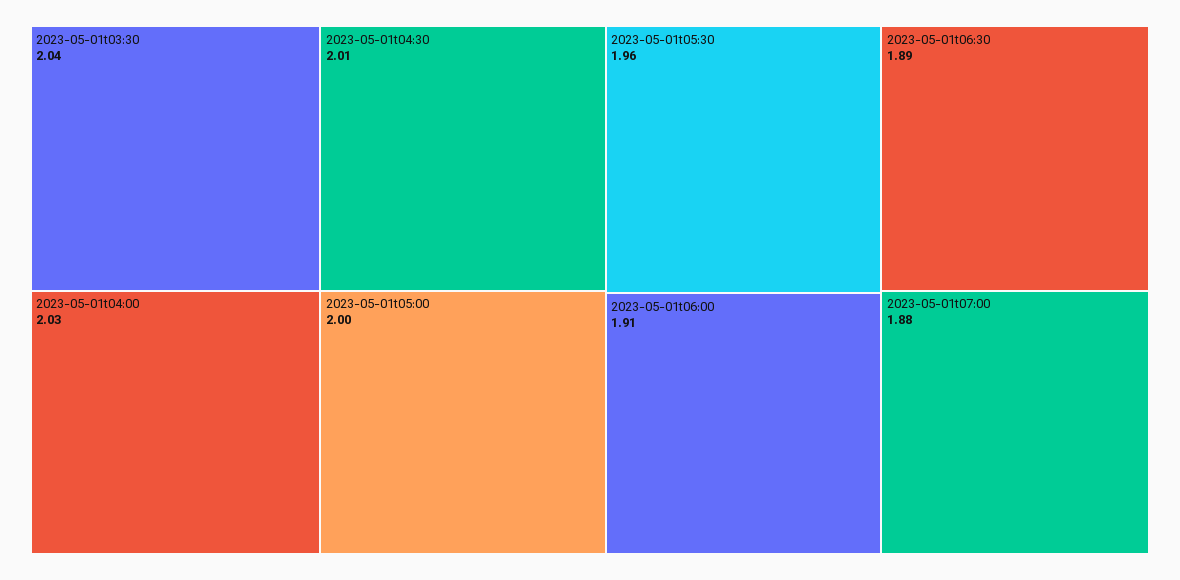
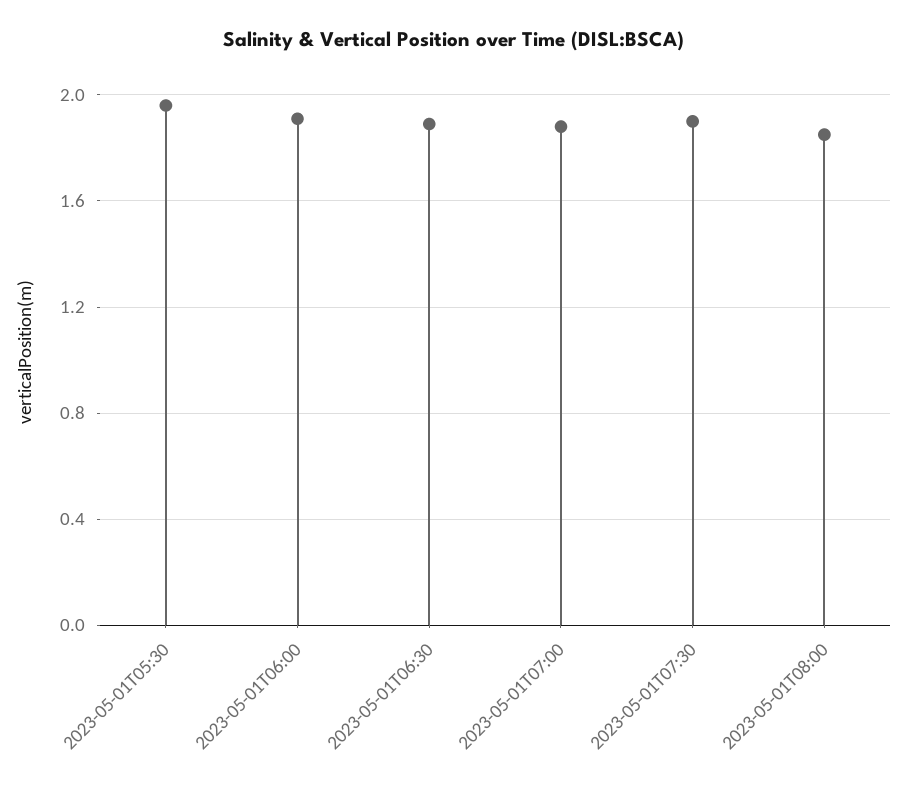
2023-05-01t03:30: 2.04 -> none
2023-05-01t04:00: 2.03 -> none
2023-05-01t04:30: 2.01 -> none
2023-05-01t05:00: 2 -> none
2023-05-01T07:30: none -> 1.9
2023-05-01T08:00: none -> 1.85

